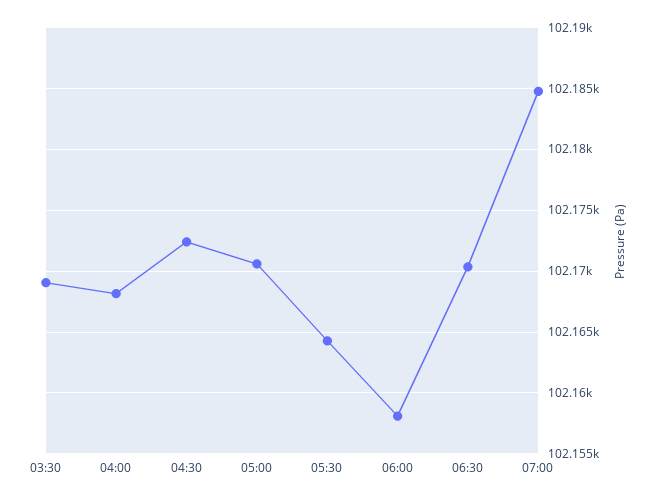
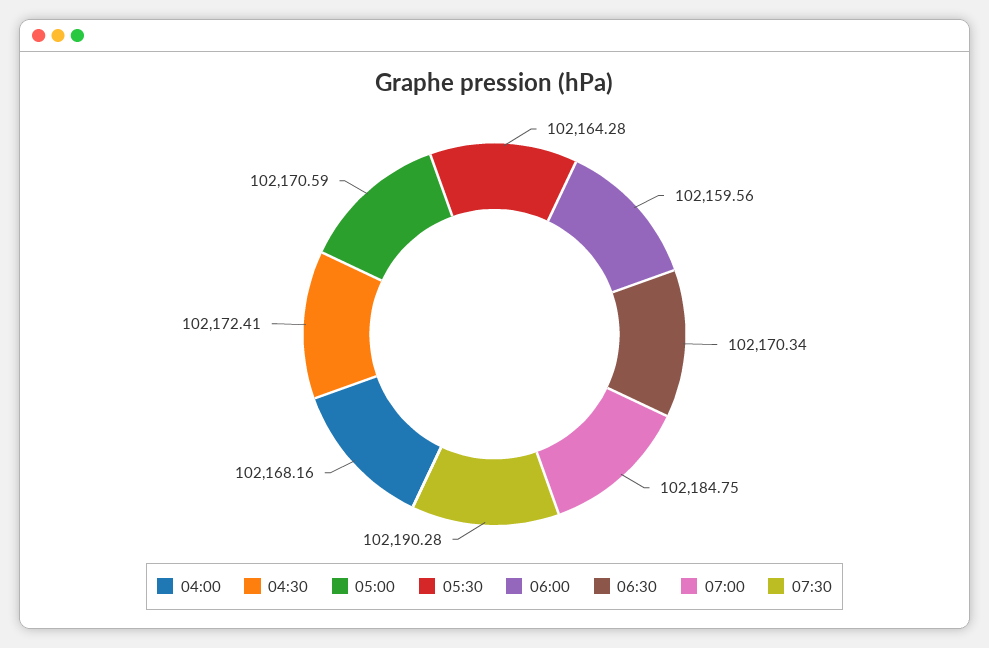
03:30: 102169 -> none
06:00: 102158 -> 102159.56
07:30: none -> 102190.28

